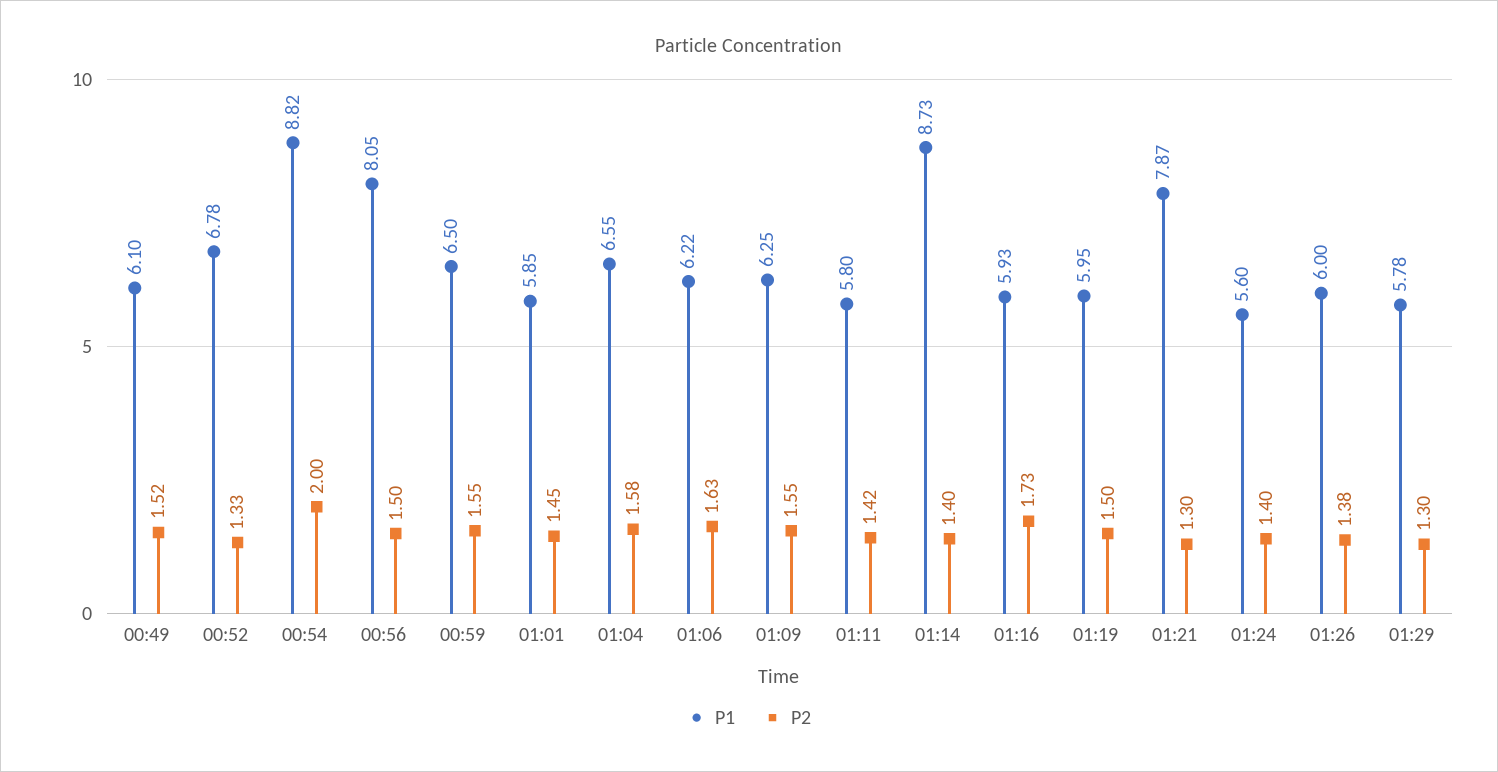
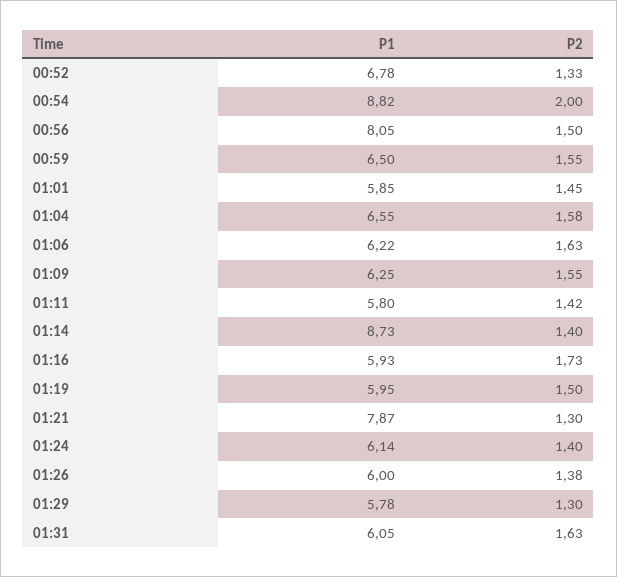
P1, 00:49: 6.1 -> none
P2, 00:49: 1.52 -> none
P1, 01:24: 5.6 -> 6.14
P1, 01:31: none -> 6.05
P2, 01:31: none -> 1.63

